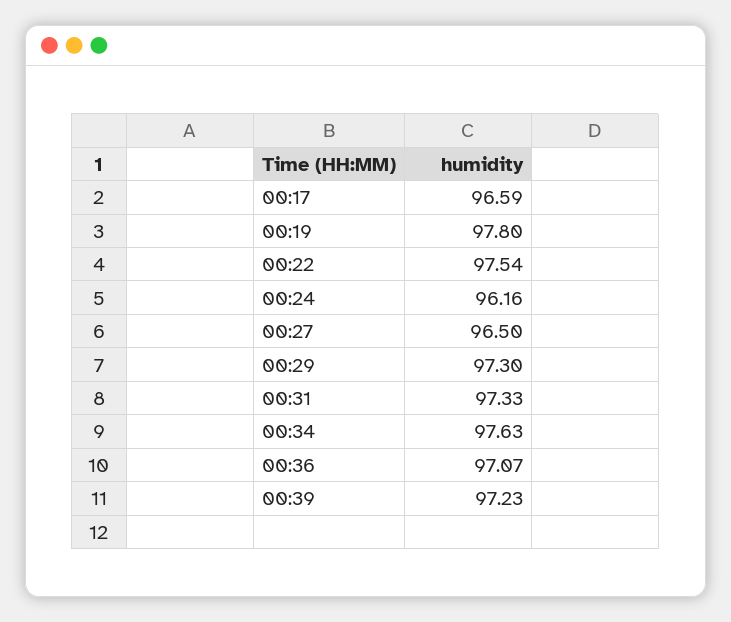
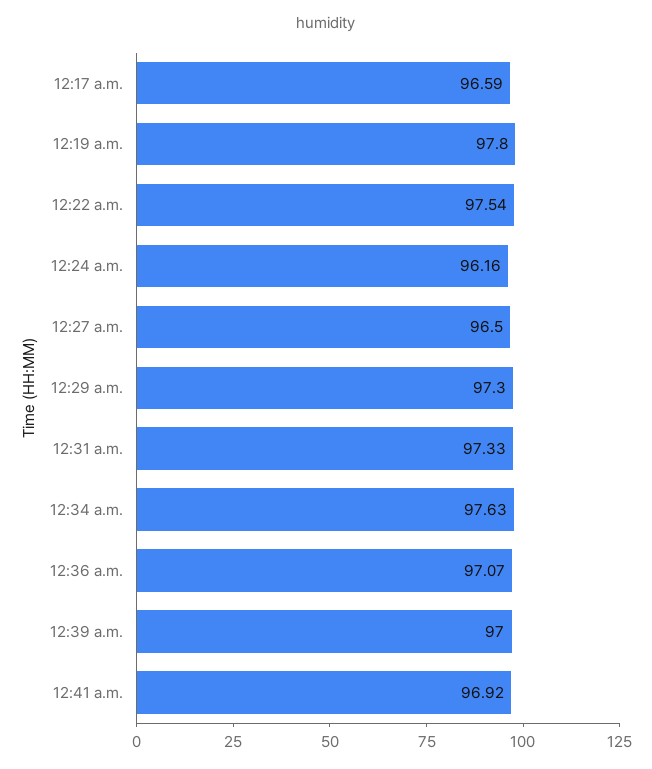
00:39: 97.23 -> 97
12:41 a.m.: none -> 96.92

